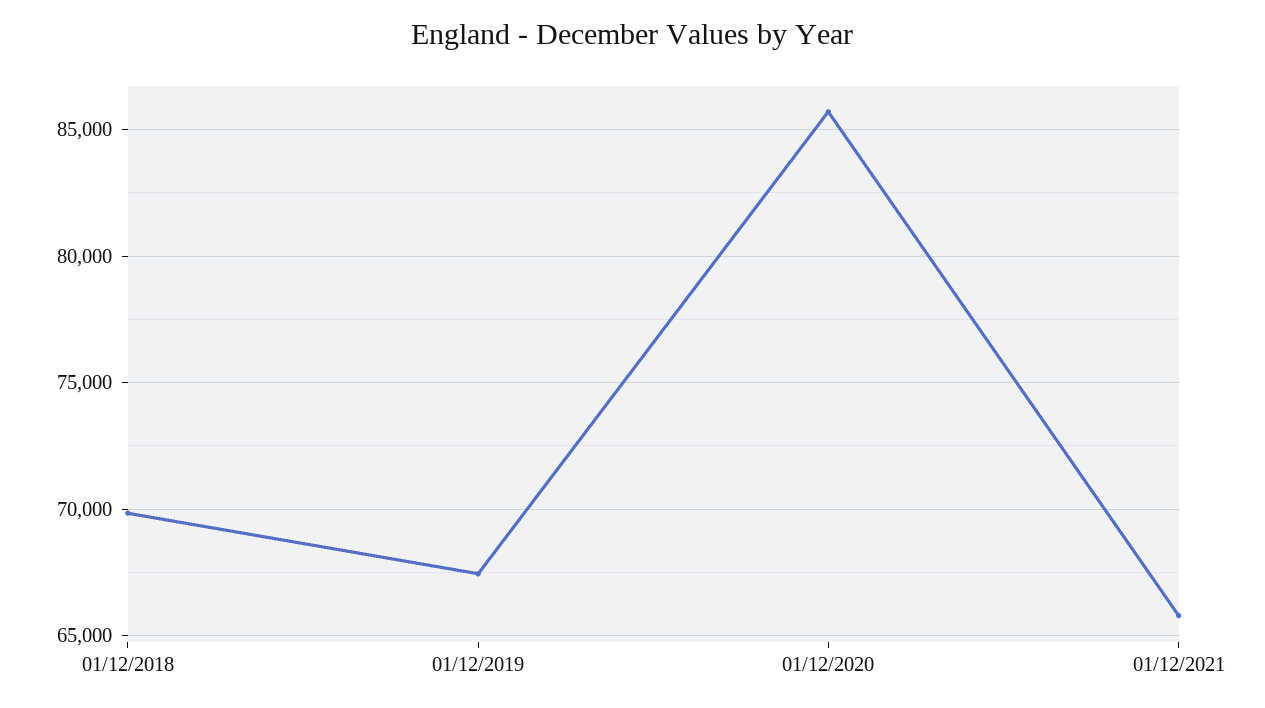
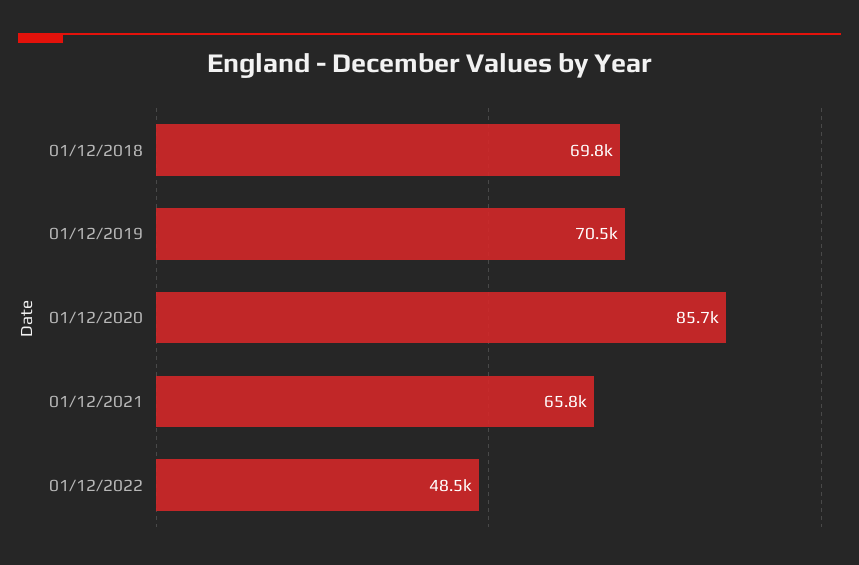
01/12/2019: 67500 -> 70500
01/12/2022: none -> 48500

